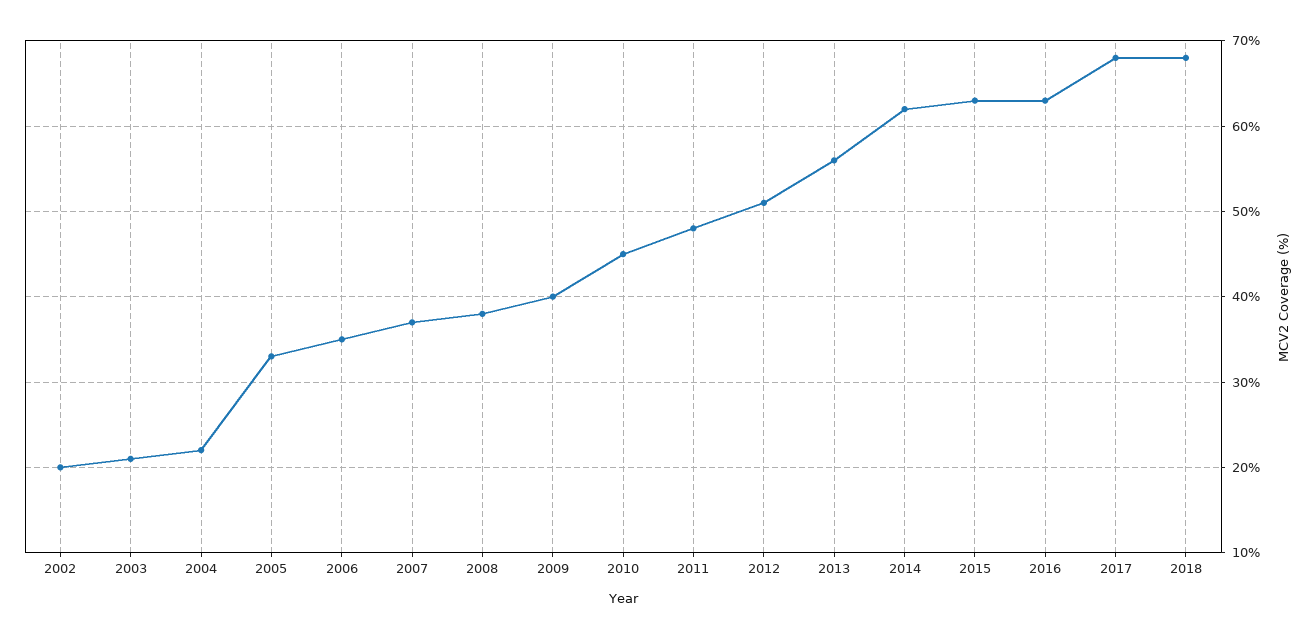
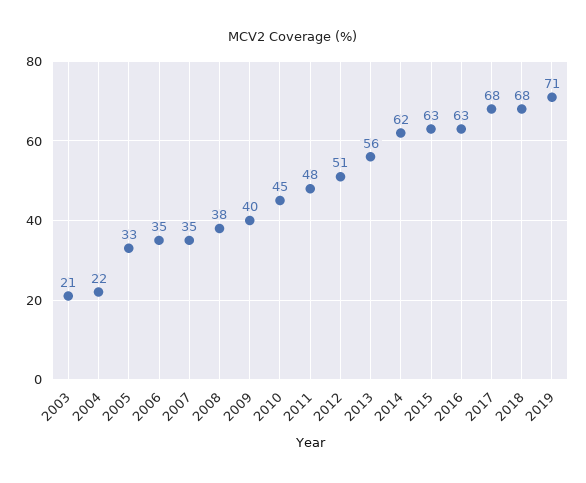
2002: 20 -> none
2007: 37 -> 35
2019: none -> 71

